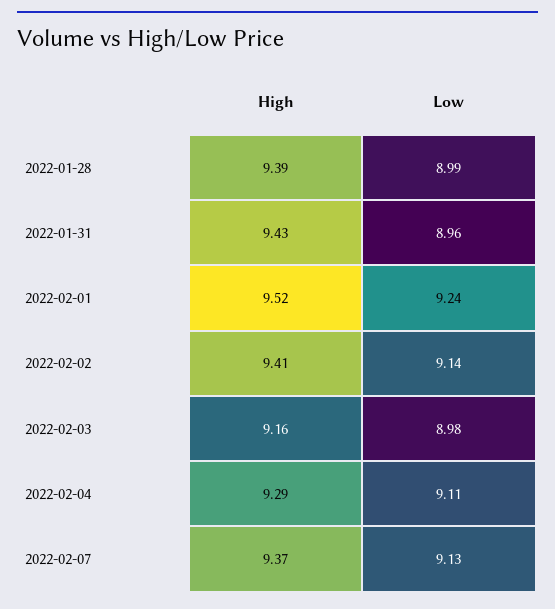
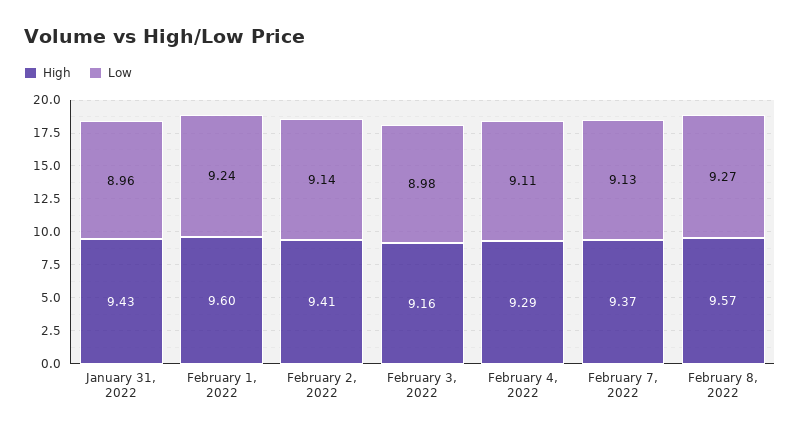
High, 2022-01-28: 9.39 -> none
Low, 2022-01-28: 8.99 -> none
High, 2022-02-01: 9.52 -> 9.6
High, February 8, 2022: none -> 9.57
Low, February 8, 2022: none -> 9.27

